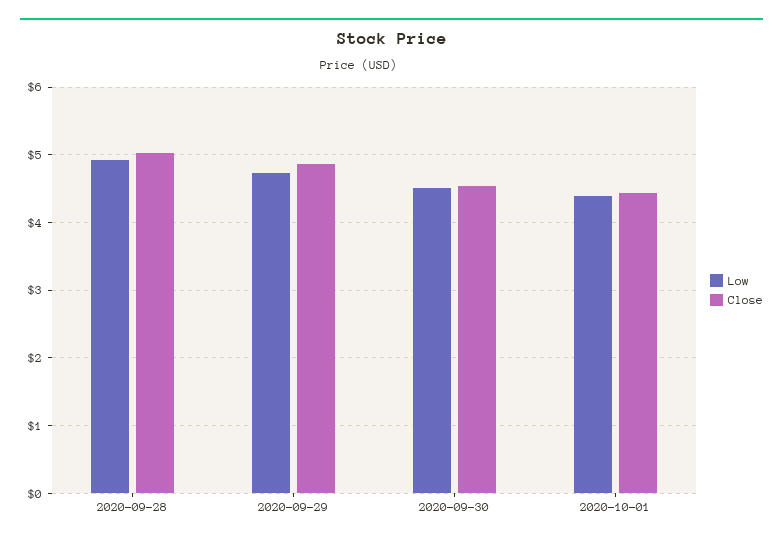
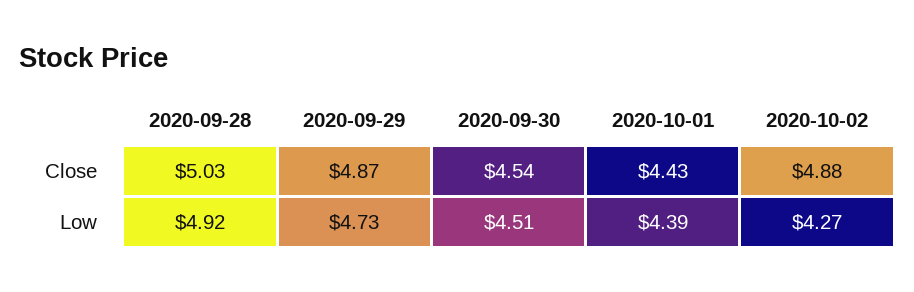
Close, 2020-10-02: none -> 4.88
Low, 2020-10-02: none -> 4.27

